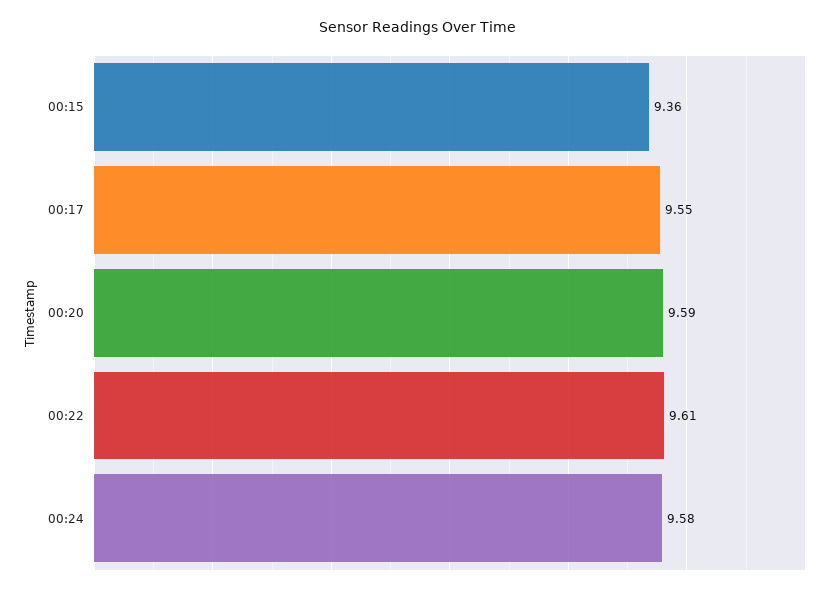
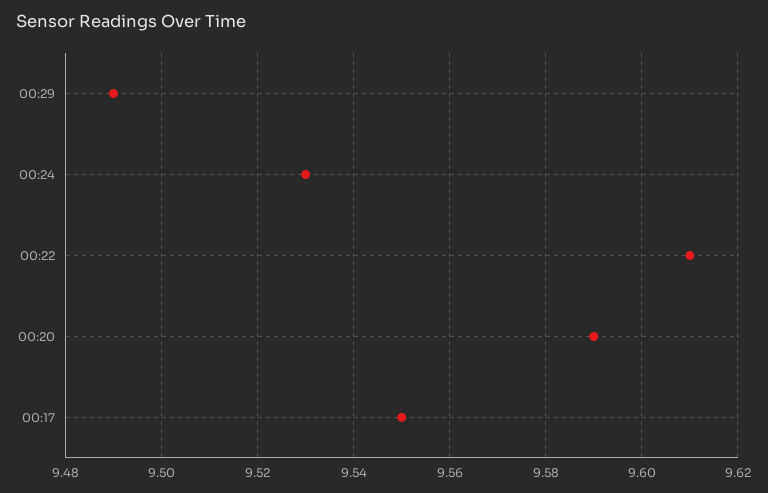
00:15: 9.36 -> none
00:24: 9.58 -> 9.53
00:29: none -> 9.49

